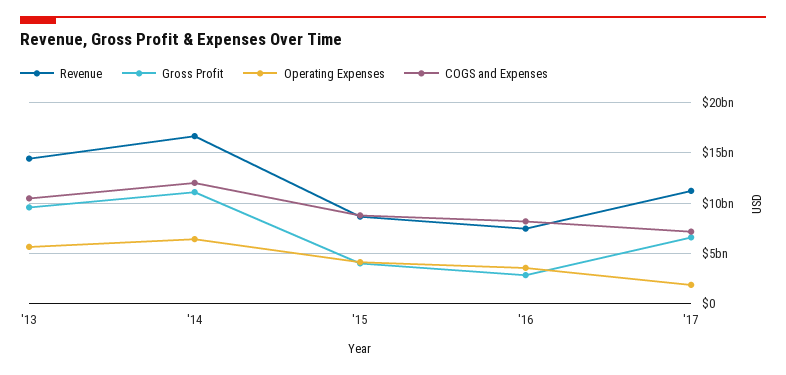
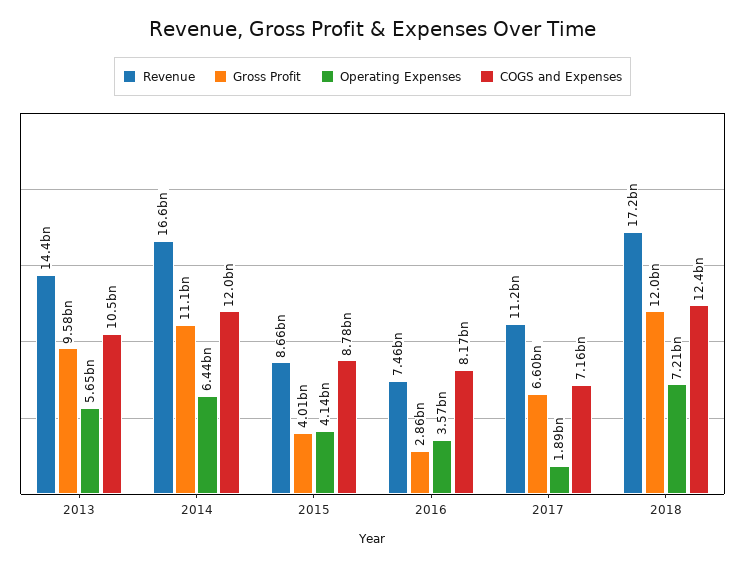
Revenue, 2018: none -> 17200000000
Gross Profit, 2018: none -> 12000000000
Operating Expenses, 2018: none -> 7210000000
COGS and Expenses, 2018: none -> 12400000000

